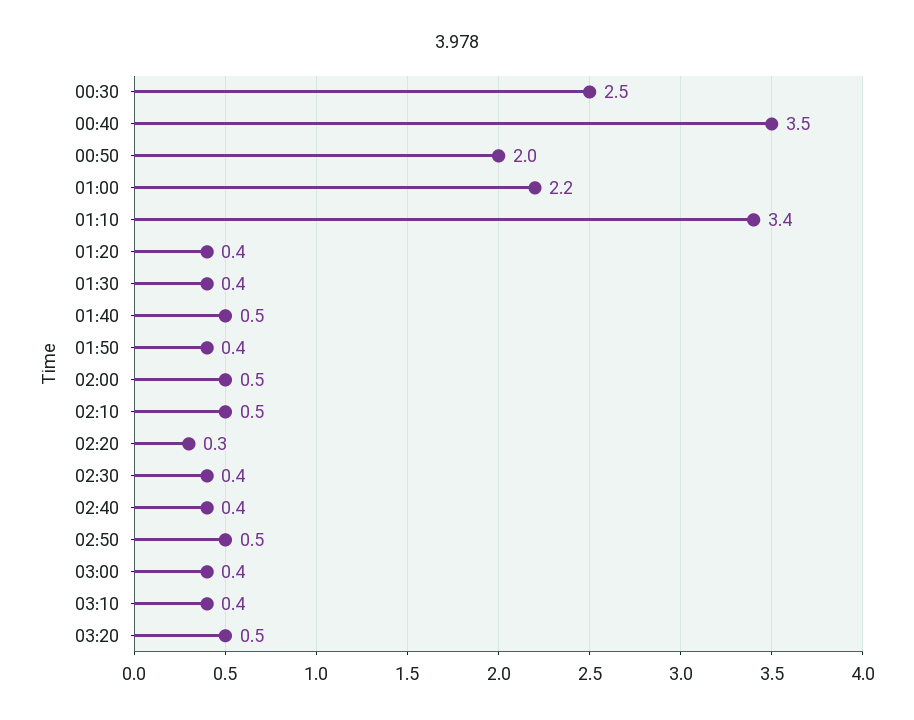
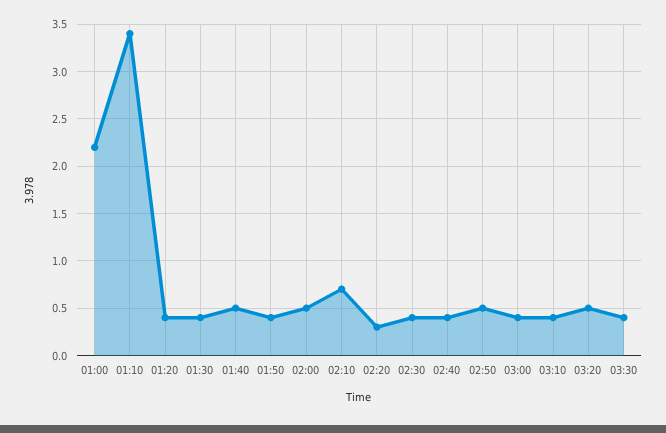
00:30: 2.5 -> none
00:40: 3.5 -> none
00:50: 2 -> none
02:10: 0.5 -> 0.7
03:30: none -> 0.4

